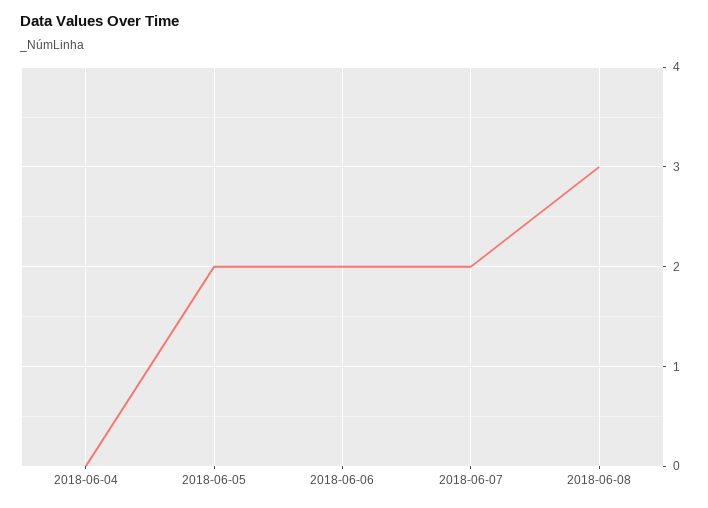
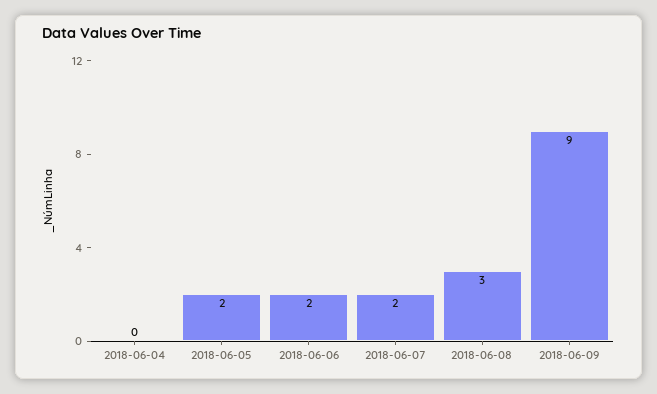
2018-06-09: none -> 9

